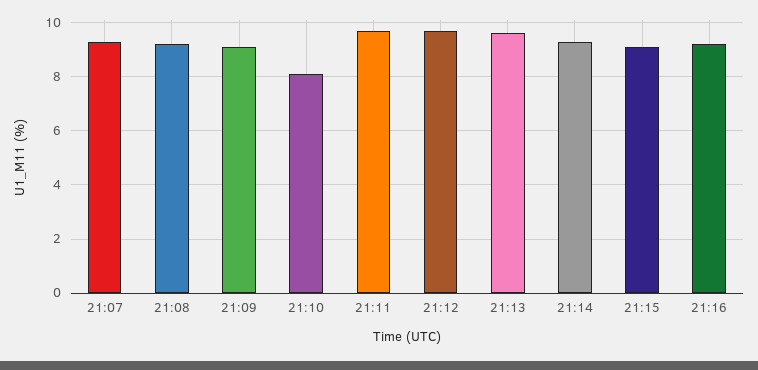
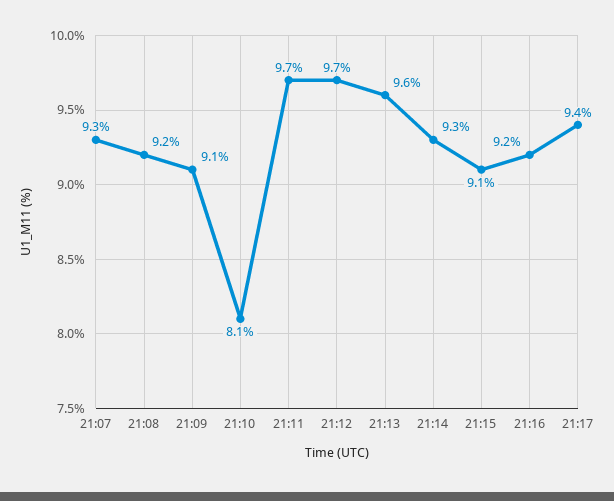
21:17: none -> 9.4

